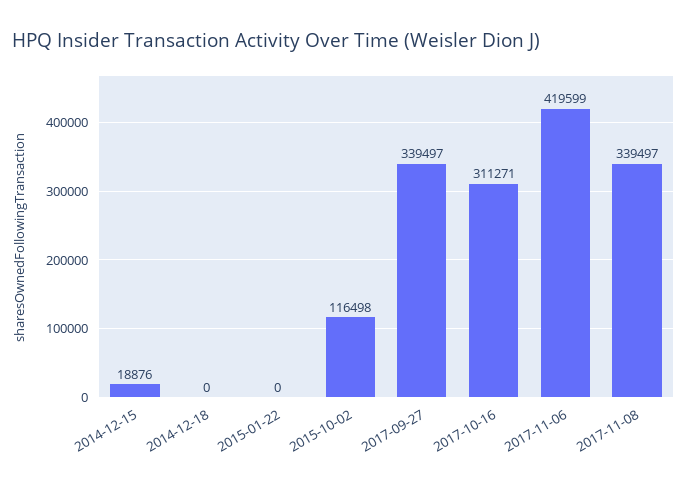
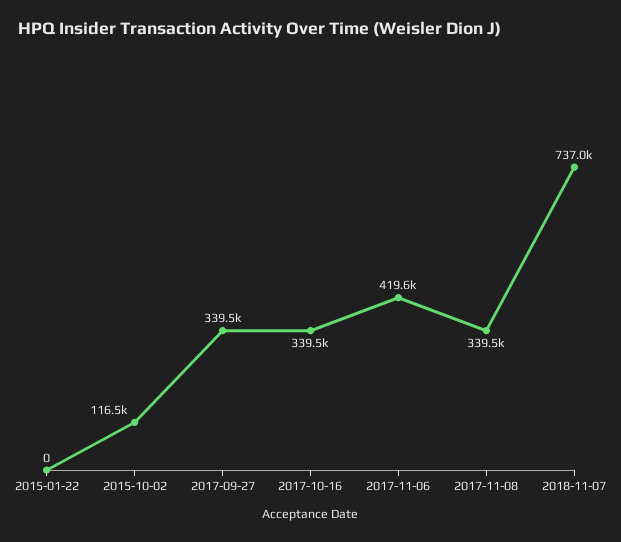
2014-12-15: 18876 -> none
2014-12-18: 0 -> none
2017-10-16: 311271 -> 339500
2018-11-07: none -> 737000

